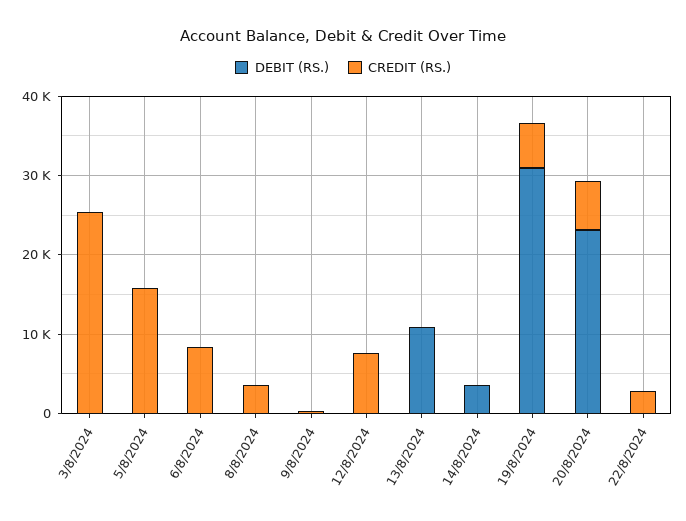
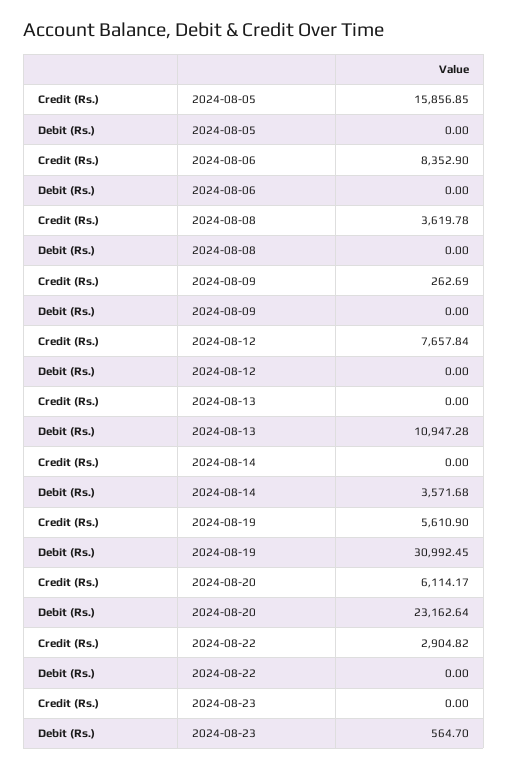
DEBIT (RS.), 3/8/2024: 0 -> none
CREDIT (RS.), 3/8/2024: 26000 -> none
CREDIT (RS.), 2024-08-23: none -> 0
DEBIT (RS.), 2024-08-23: none -> 564.7

